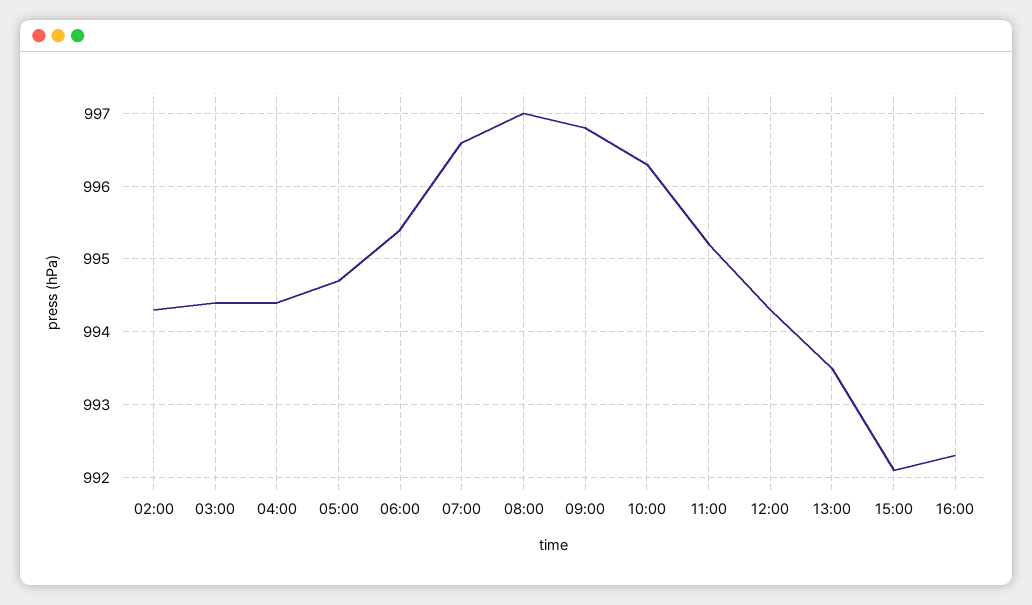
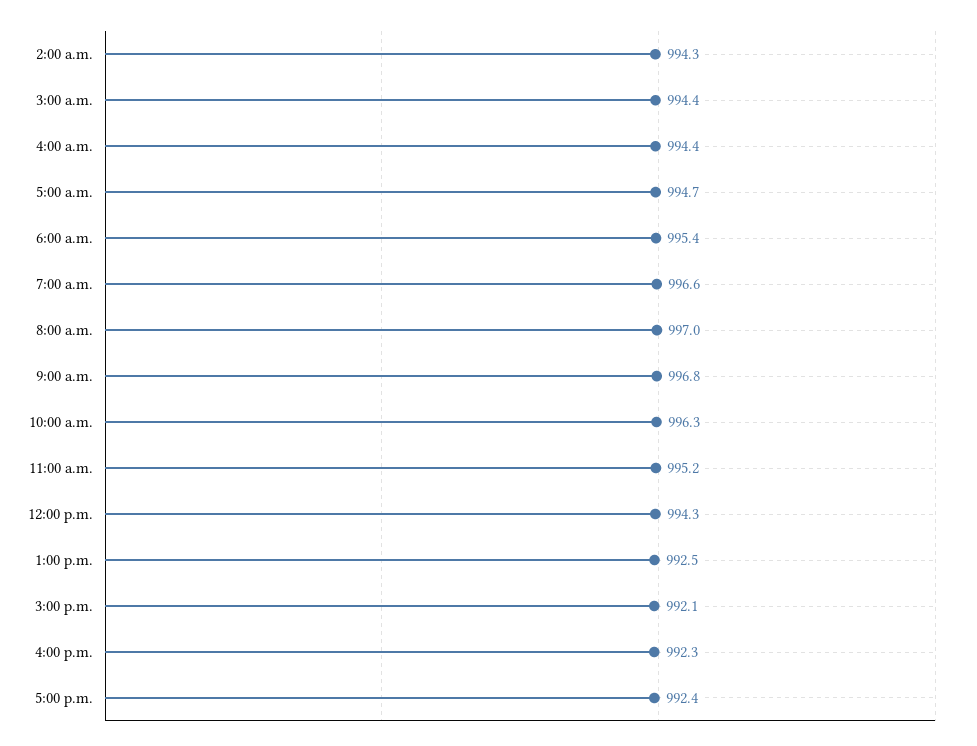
13:00: 993.5 -> 992.5
5:00 p.m.: none -> 992.4

